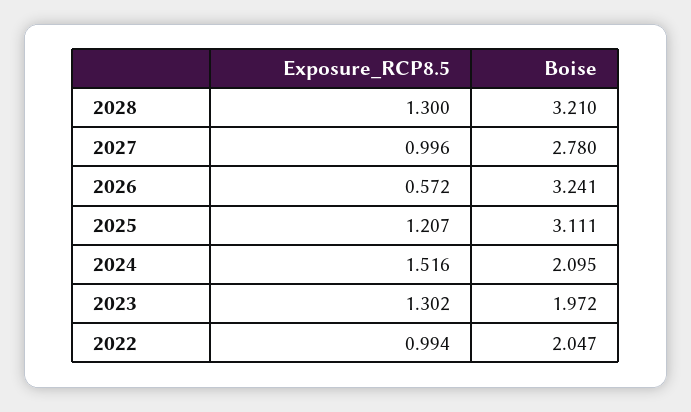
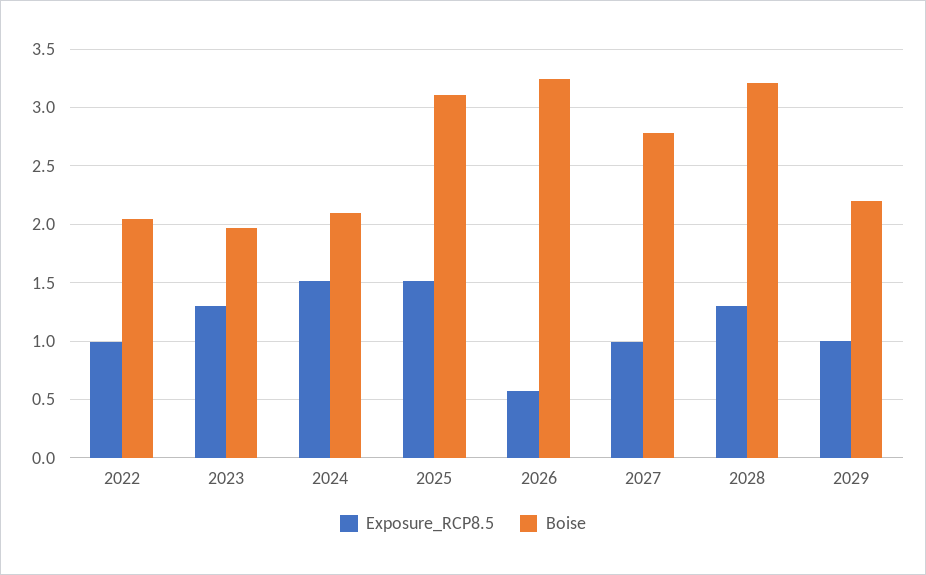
Exposure_RCP8.5, 2025: 1.207 -> 1.5
Exposure_RCP8.5, 2029: none -> 1
Boise, 2029: none -> 2.2

